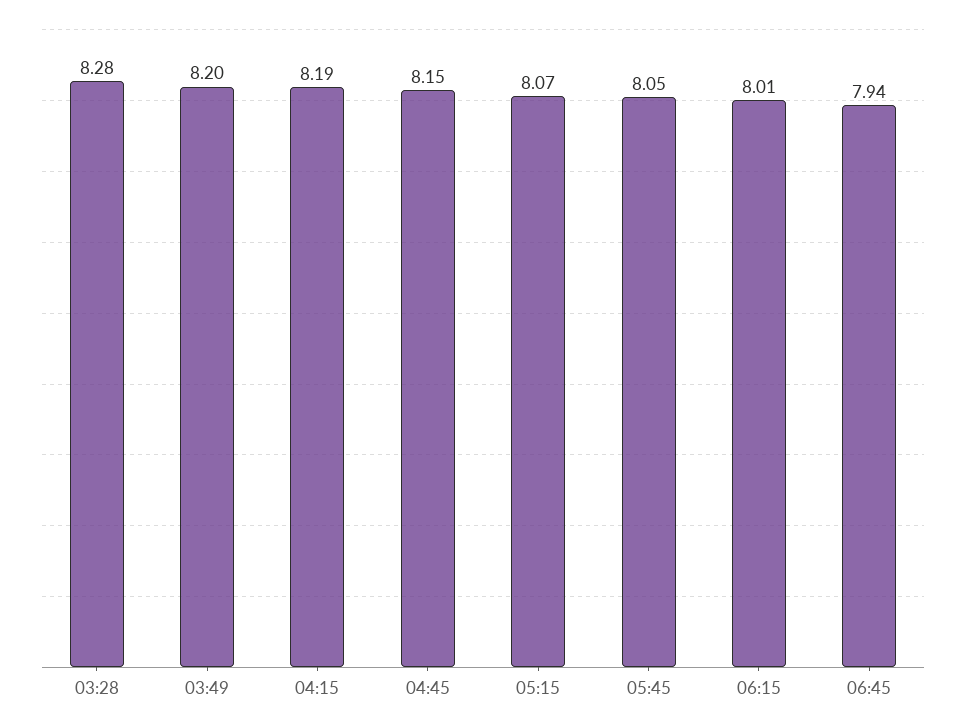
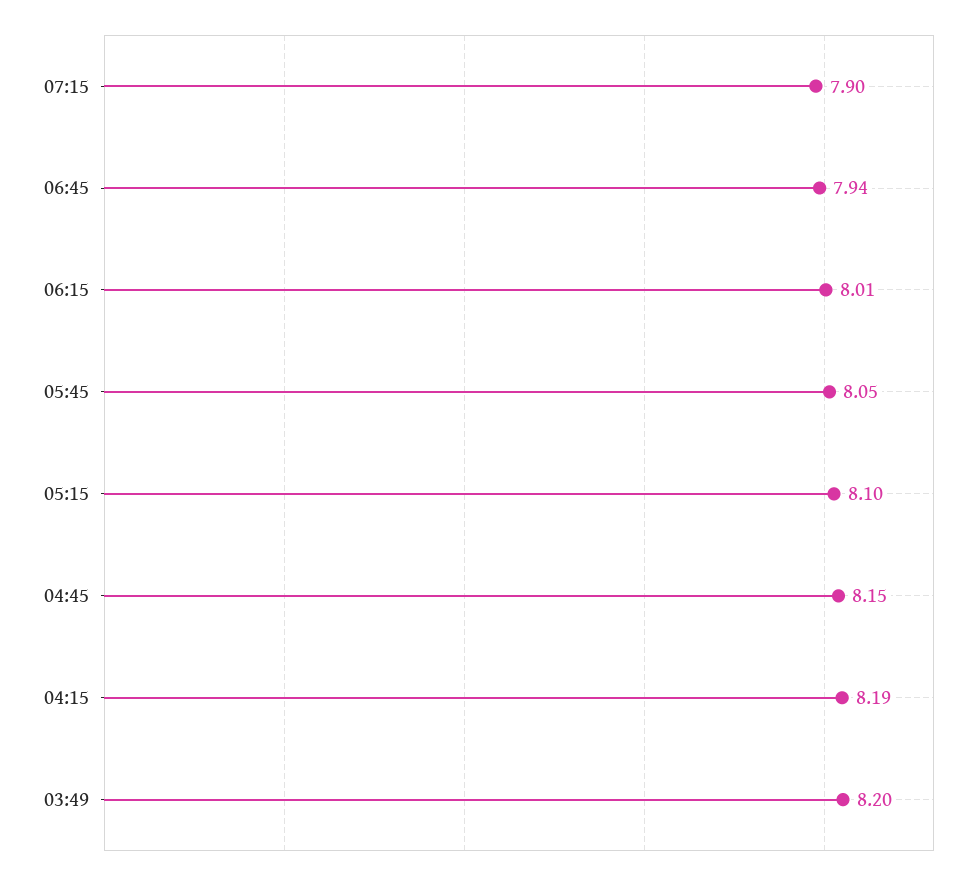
03:28: 8.28 -> none
05:15: 8.07 -> 8.1
07:15: none -> 7.9

